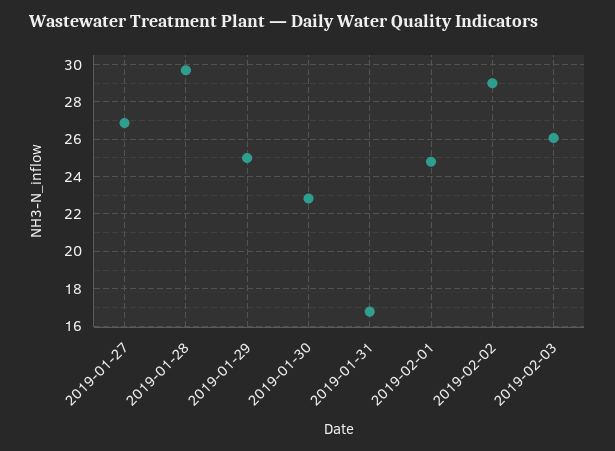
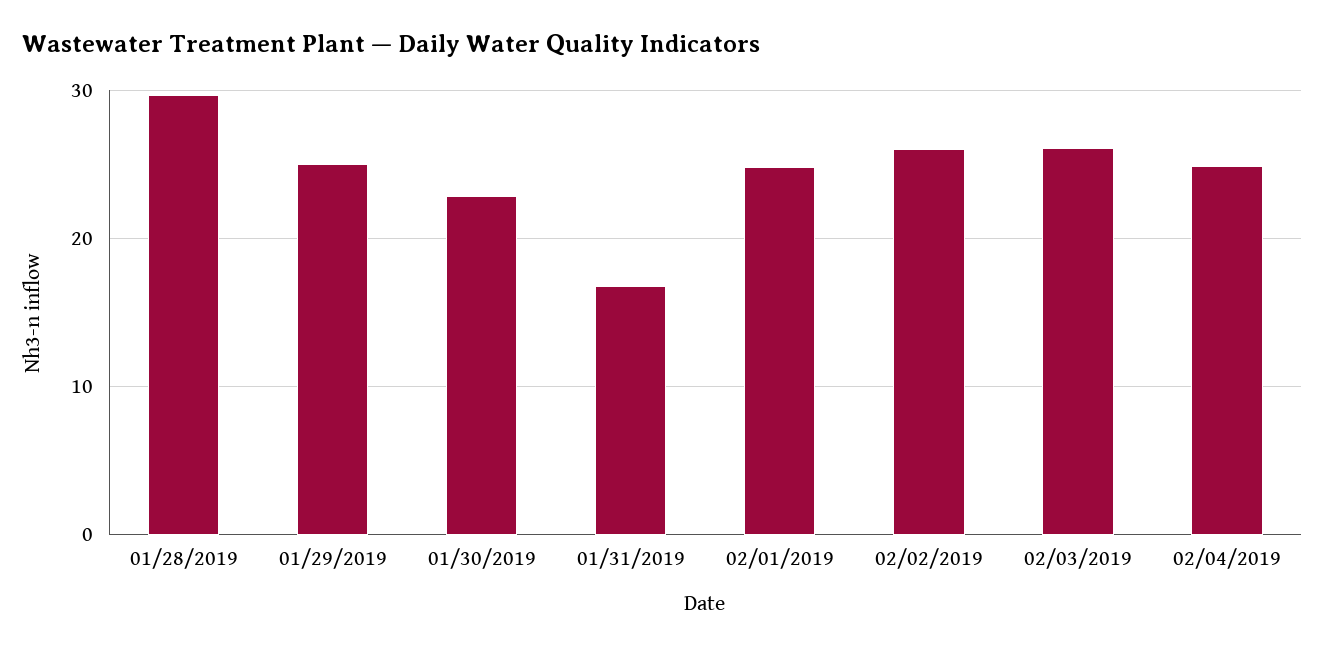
2019-01-27: 27 -> none
2019-02-02: 29 -> 26
02/04/2019: none -> 25

